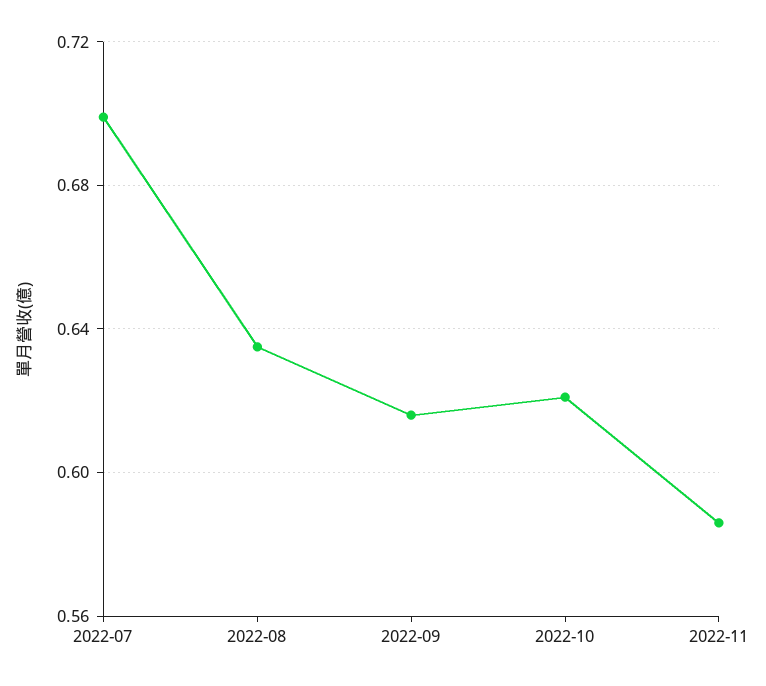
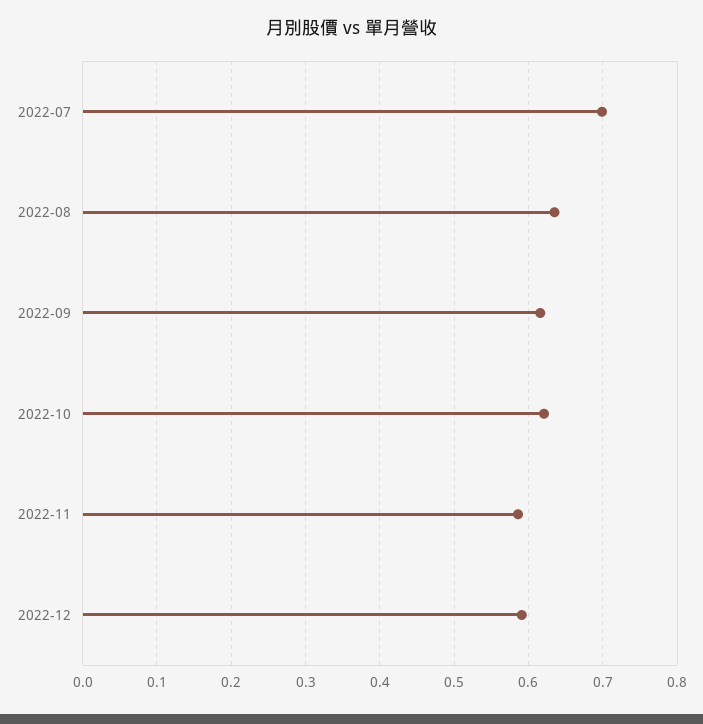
2022-12: none -> 0.59

